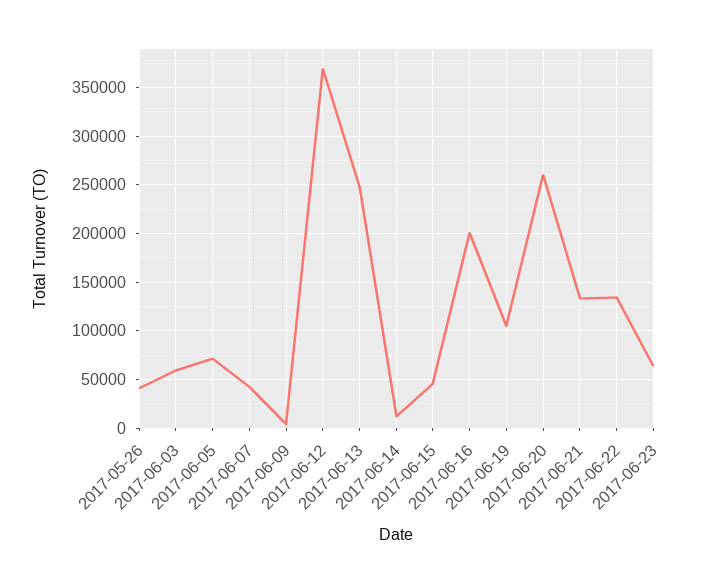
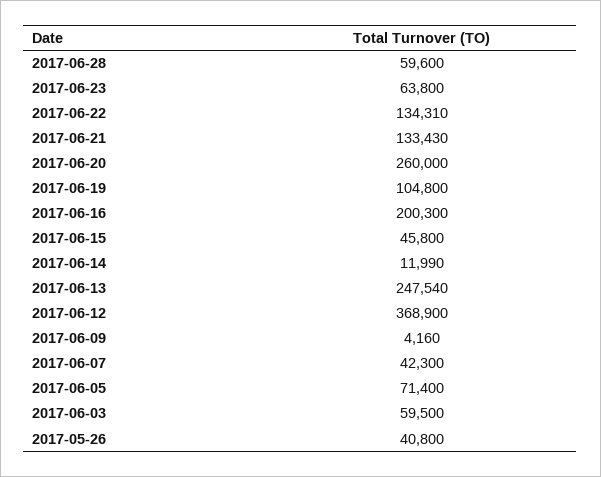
2017-06-28: none -> 59600

